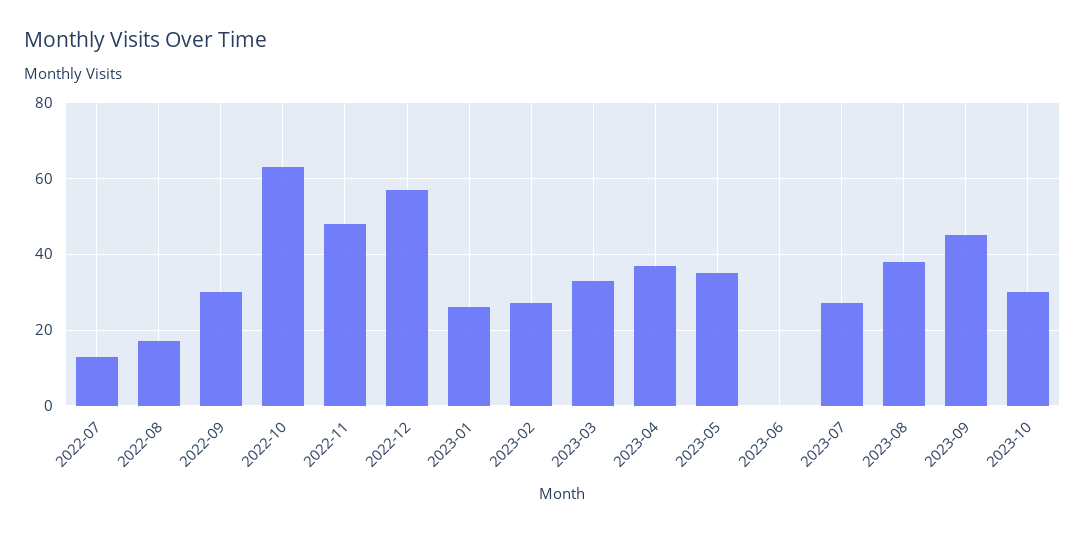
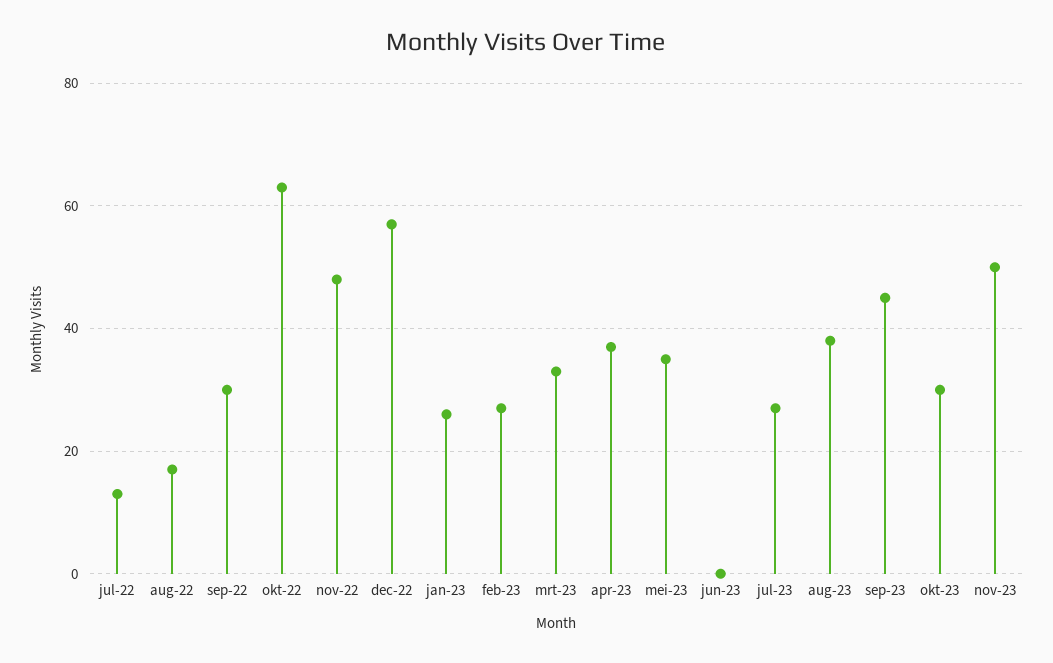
nov-23: none -> 50

